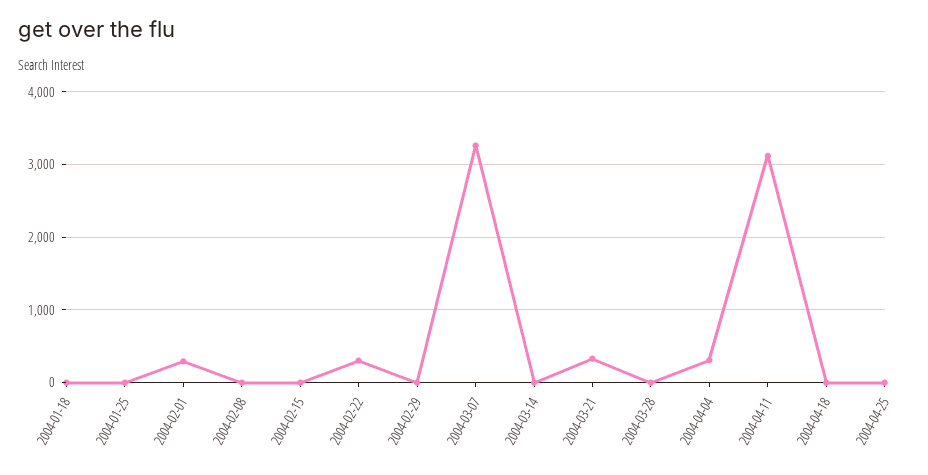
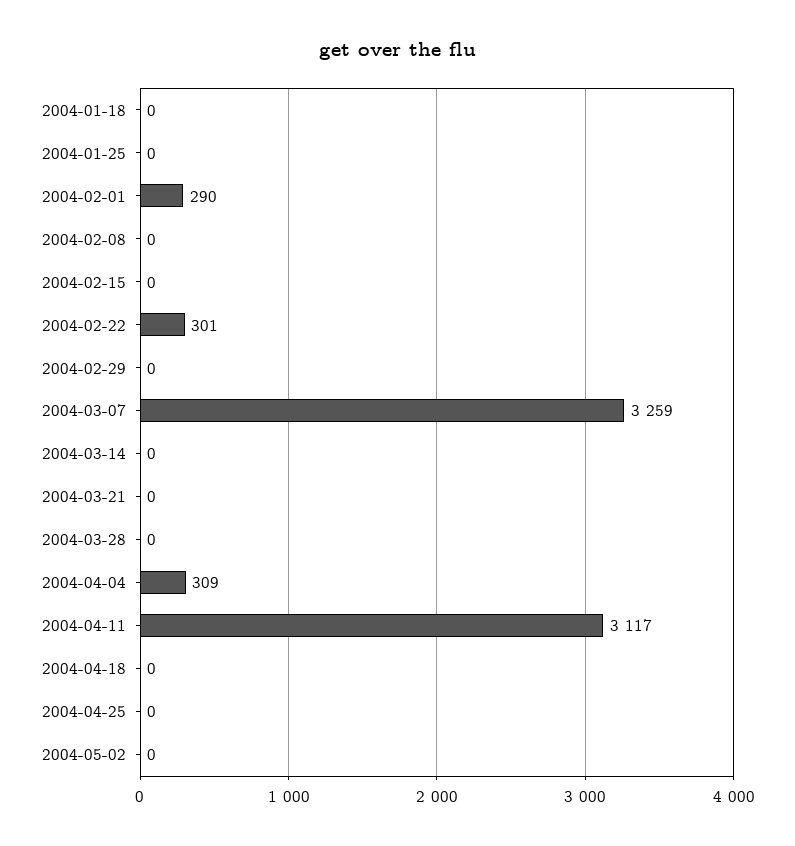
2004-03-21: 300 -> 0
2004-05-02: none -> 0

